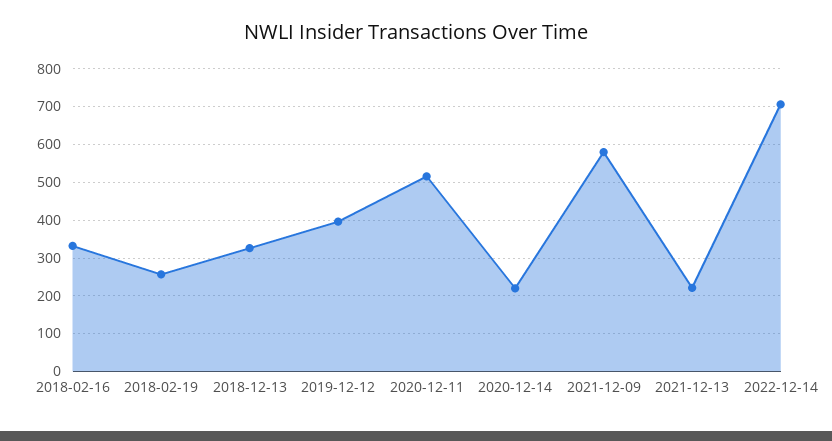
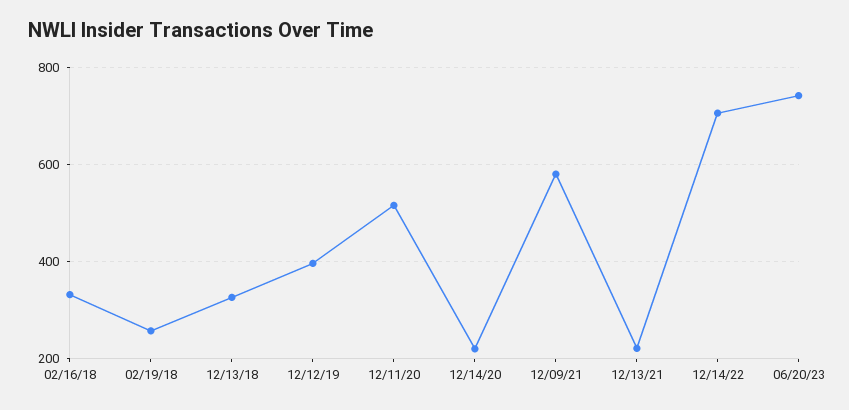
06/20/23: none -> 740

